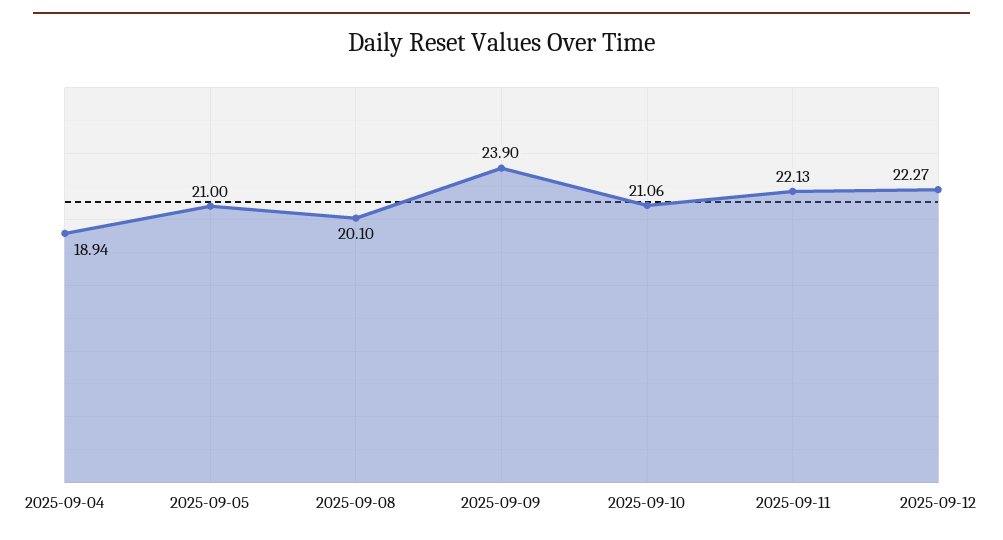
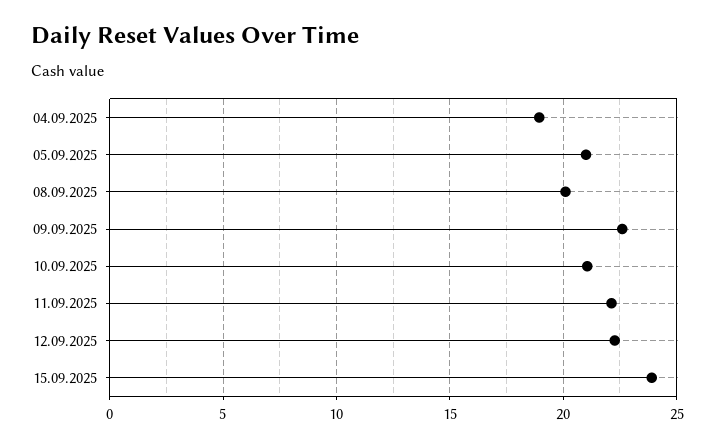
2025-09-09: 23.9 -> 22.5
15.09.2025: none -> 24

